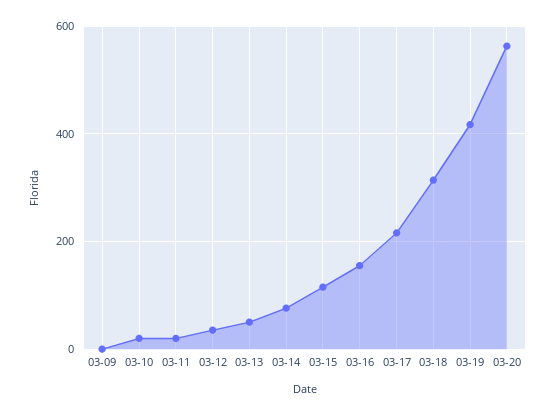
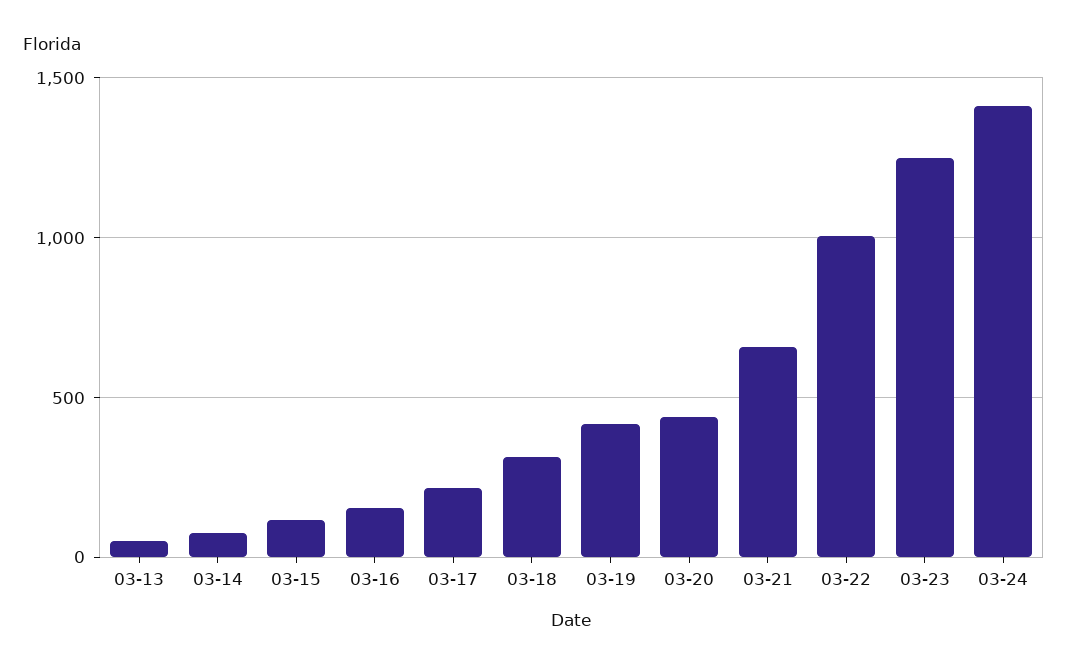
03-09: 0 -> none
03-10: 20 -> none
03-11: 20 -> none
03-12: 40 -> none
03-20: 560 -> 450
03-21: none -> 650
03-22: none -> 1000
03-23: none -> 1250
03-24: none -> 1400

